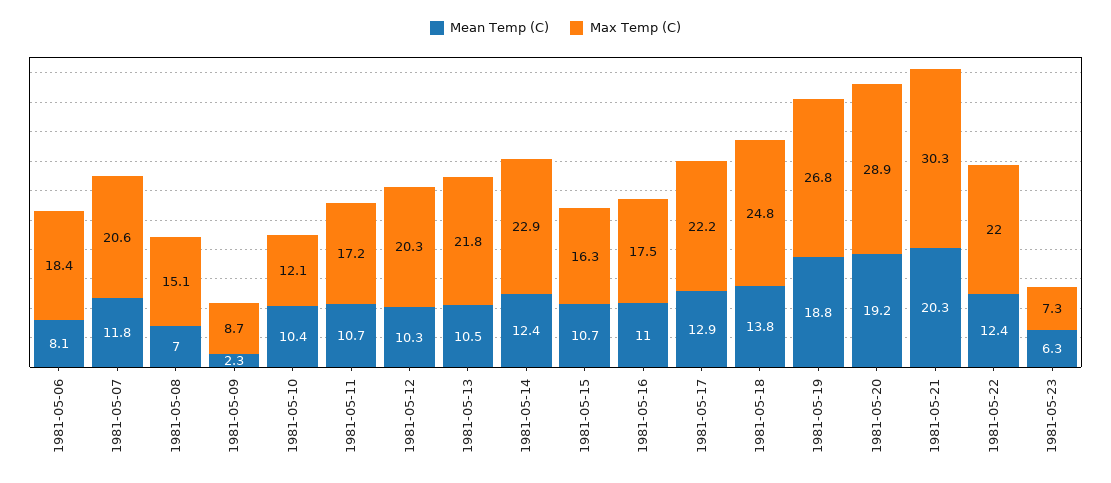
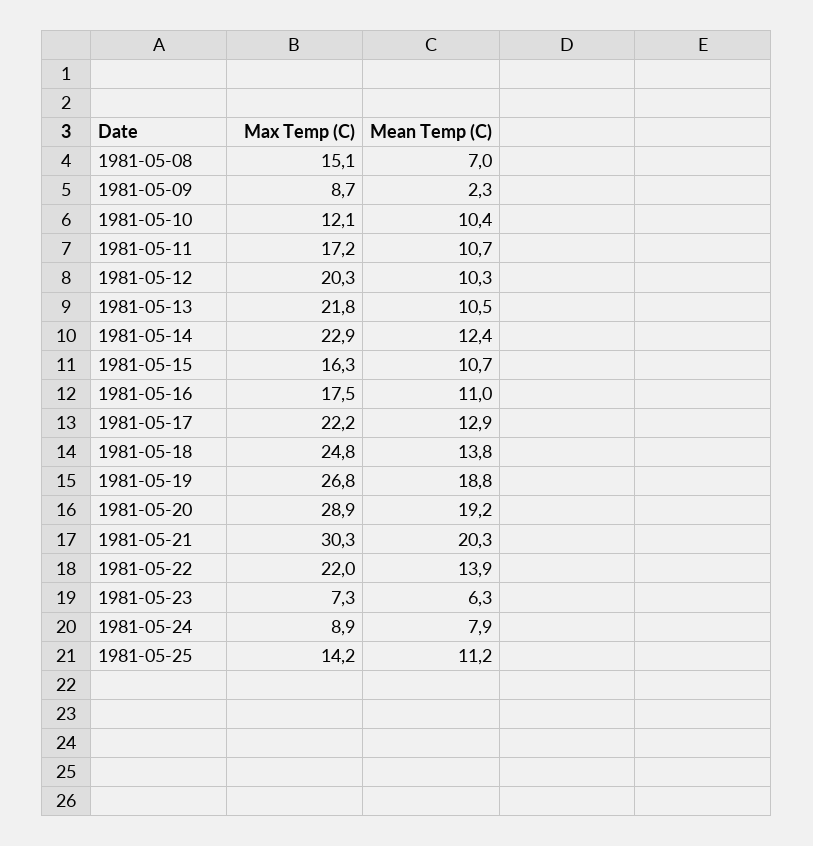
Mean Temp (C), 1981-05-06: 8.1 -> none
Max Temp (C), 1981-05-06: 18.4 -> none
Mean Temp (C), 1981-05-07: 11.8 -> none
Max Temp (C), 1981-05-07: 20.6 -> none
Mean Temp (C), 1981-05-22: 12.4 -> 13.9
Max Temp (C), 1981-05-24: none -> 8.9
Mean Temp (C), 1981-05-24: none -> 7.9
Max Temp (C), 1981-05-25: none -> 14.2
Mean Temp (C), 1981-05-25: none -> 11.2

